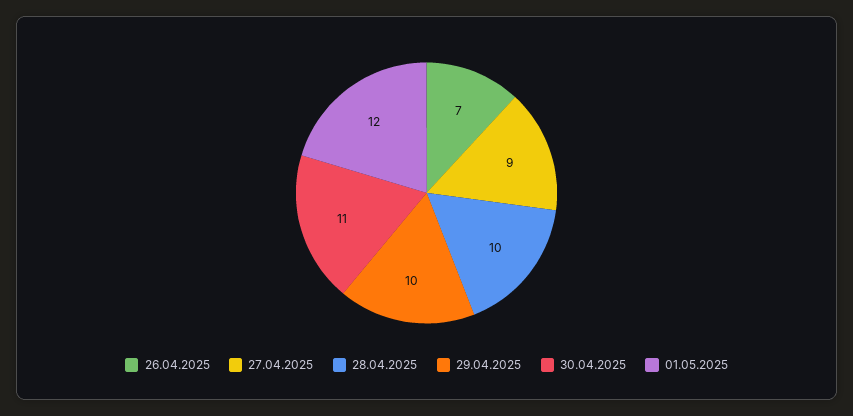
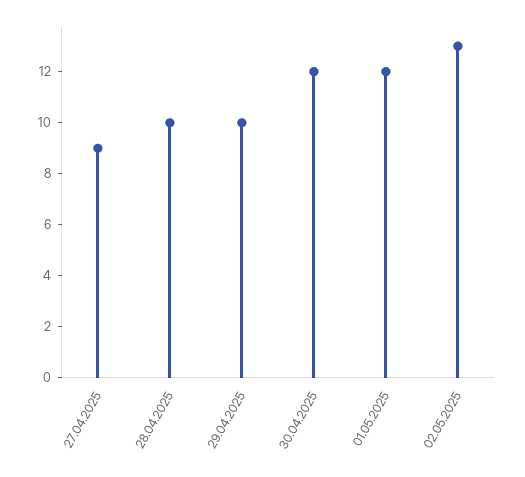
26.04.2025: 7 -> none
30.04.2025: 11 -> 12
02.05.2025: none -> 13

